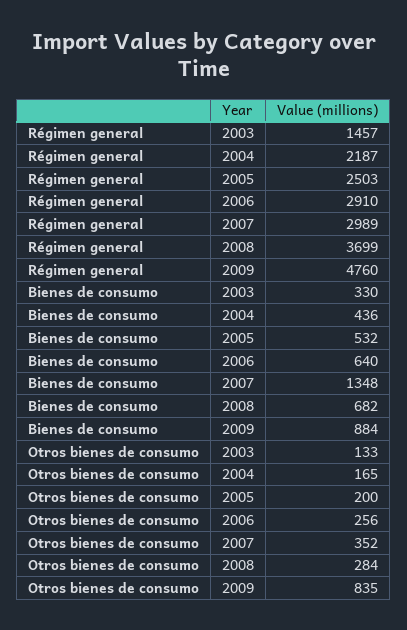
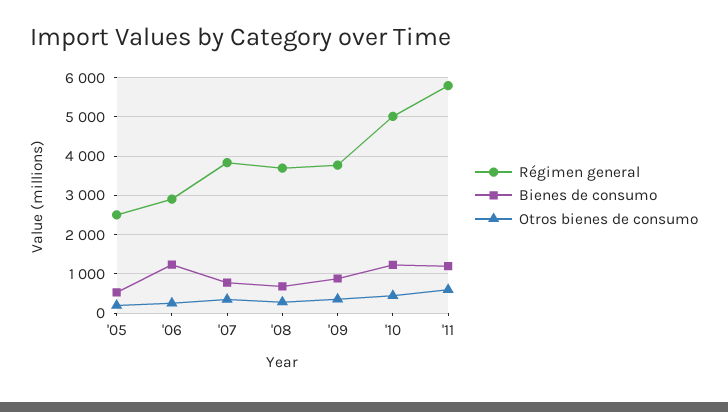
Régimen general, 2003: 1457 -> none
Régimen general, 2004: 2187 -> none
Régimen general, 2007: 2989 -> 3800
Régimen general, 2009: 4760 -> 3800
Bienes de consumo, 2003: 330 -> none
Bienes de consumo, 2004: 436 -> none
Bienes de consumo, 2006: 640 -> 1200
Bienes de consumo, 2007: 1348 -> 800
Otros bienes de consumo, 2003: 133 -> none
Otros bienes de consumo, 2004: 165 -> none
Otros bienes de consumo, 2009: 835 -> 400
Régimen general, '10: none -> 5000
Bienes de consumo, '10: none -> 1200
Otros bienes de consumo, '10: none -> 400
Régimen general, '11: none -> 5800
Bienes de consumo, '11: none -> 1200
Otros bienes de consumo, '11: none -> 600

